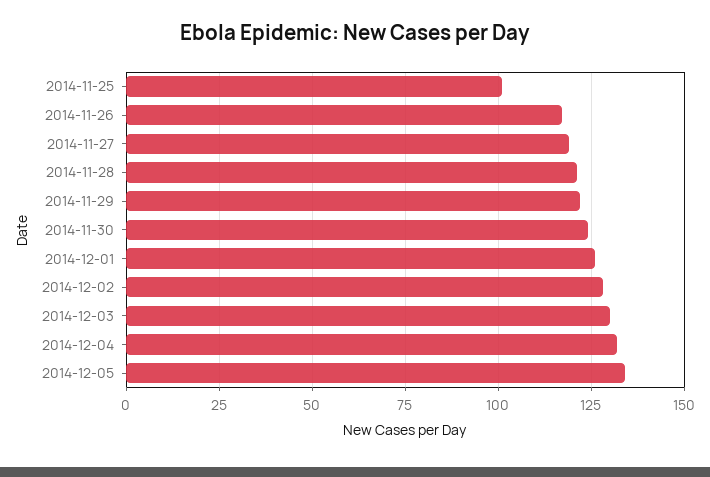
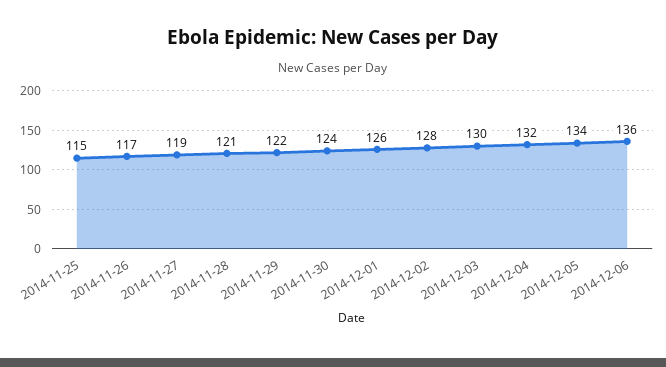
2014-11-25: 100 -> 115
2014-12-06: none -> 136

